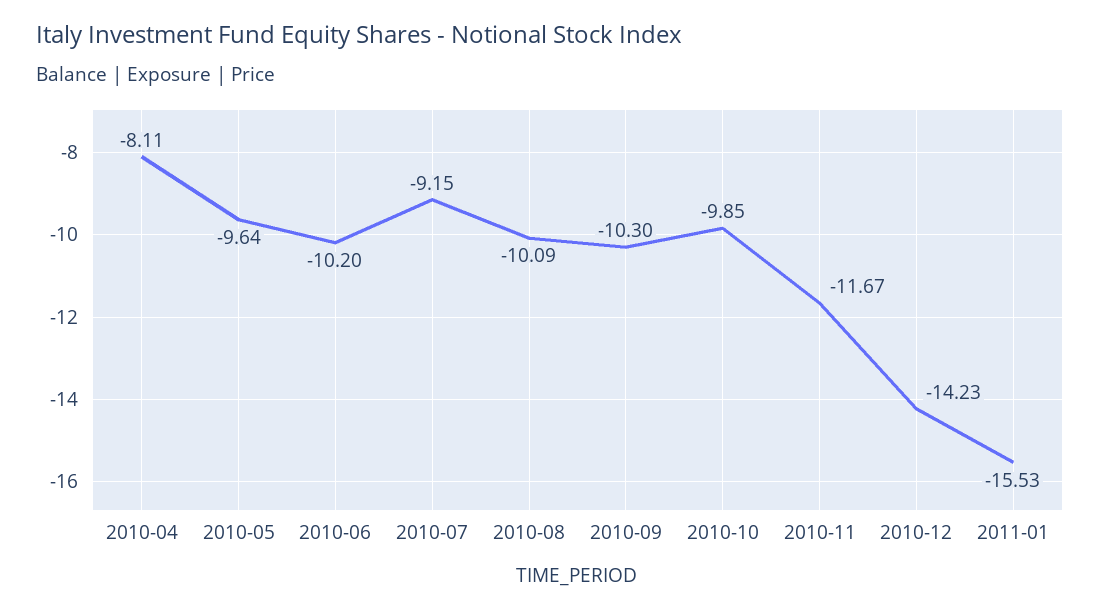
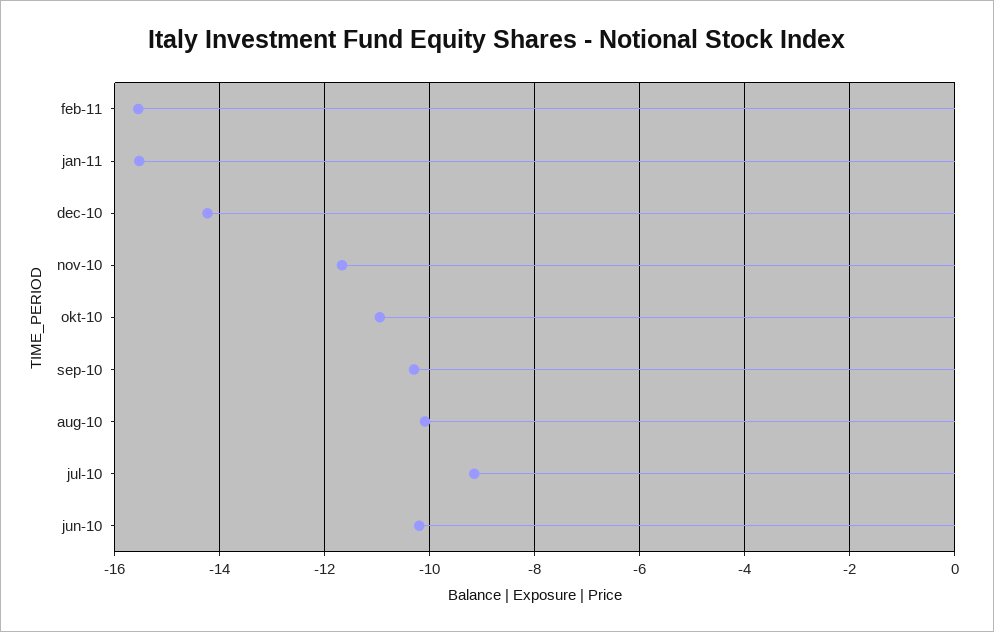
2010-04: -8.11 -> none
2010-05: -9.64 -> none
2010-10: -9.85 -> -11
feb-11: none -> -15.6

